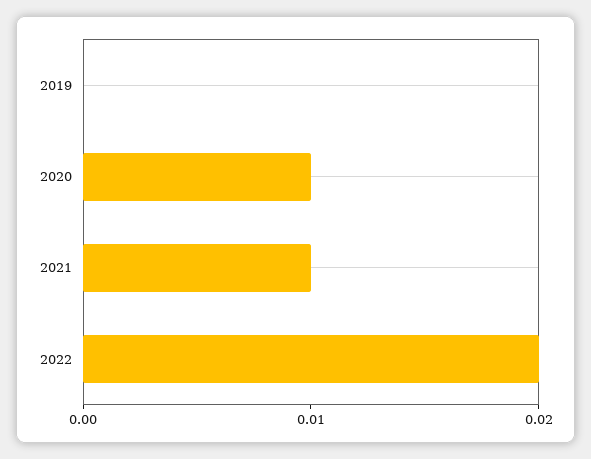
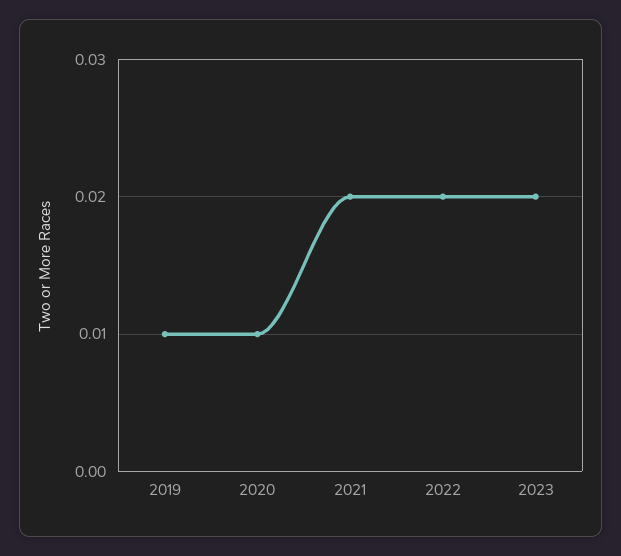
2019: 0 -> 0.01
2021: 0.01 -> 0.02
2023: none -> 0.02

